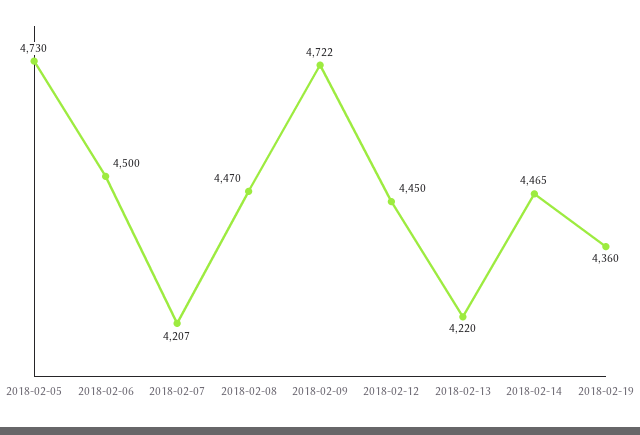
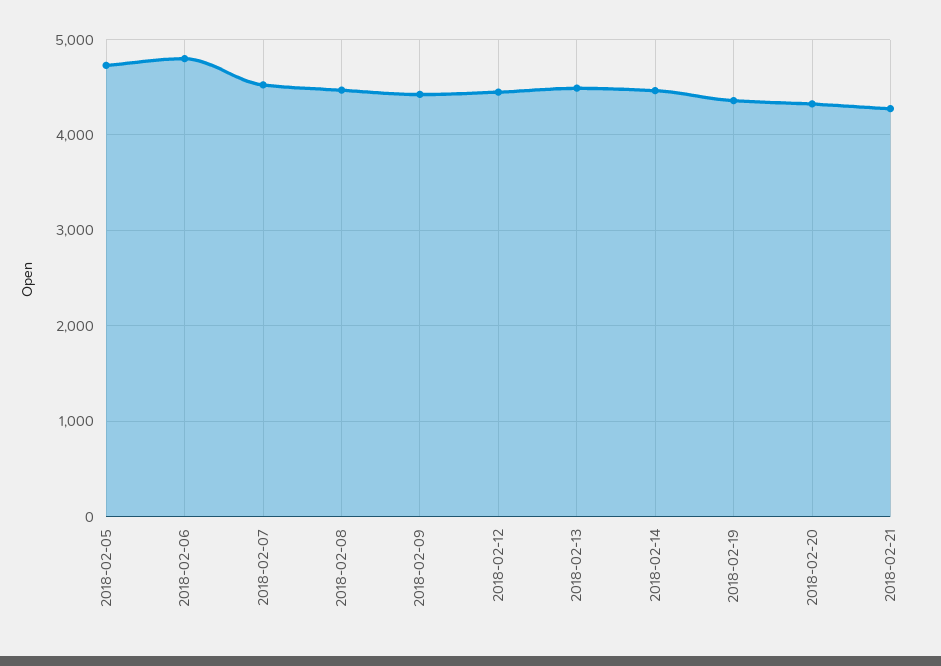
2018-02-06: 4500 -> 4800
2018-02-07: 4207 -> 4500
2018-02-09: 4722 -> 4400
2018-02-13: 4220 -> 4500
2018-02-20: none -> 4300
2018-02-21: none -> 4300

